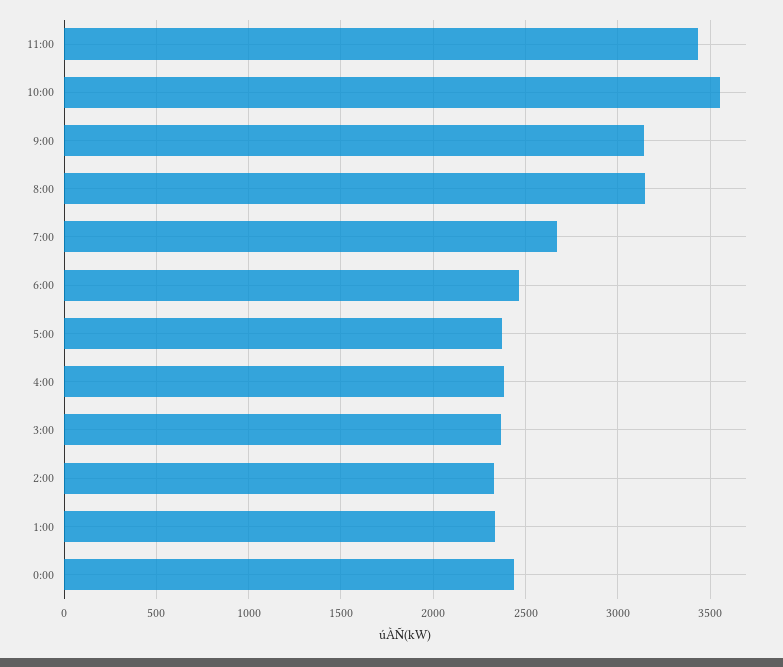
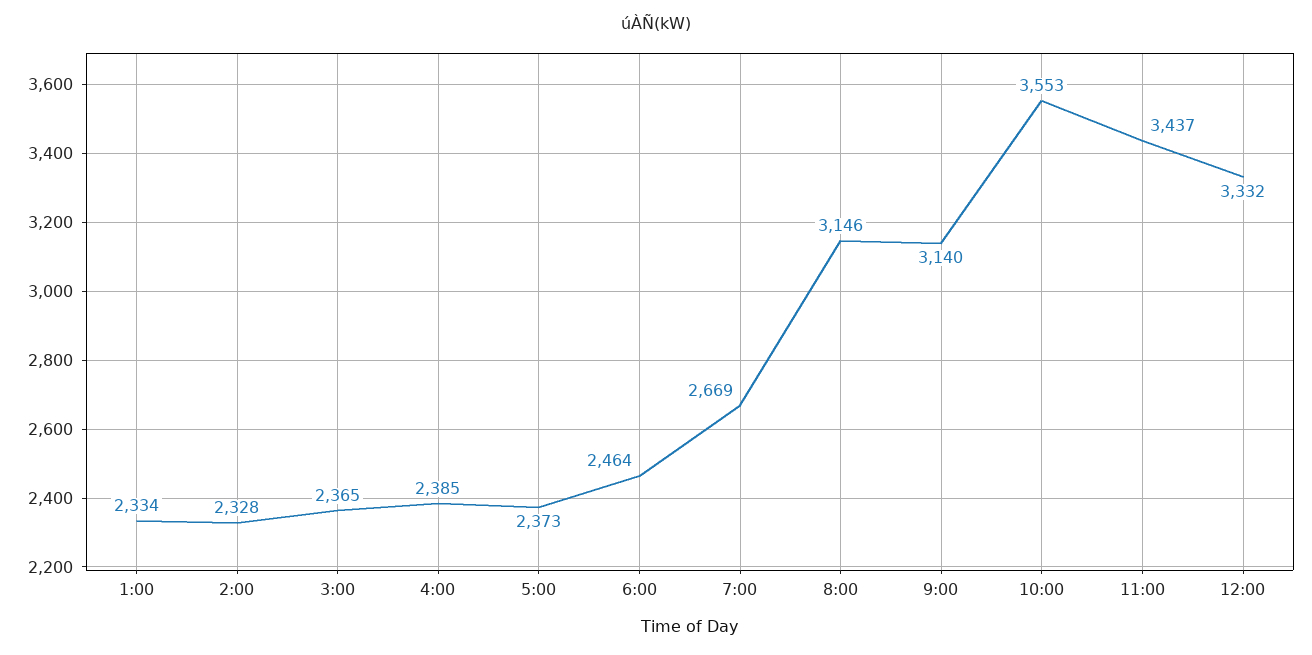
0:00: 2450 -> none
12:00: none -> 3332

